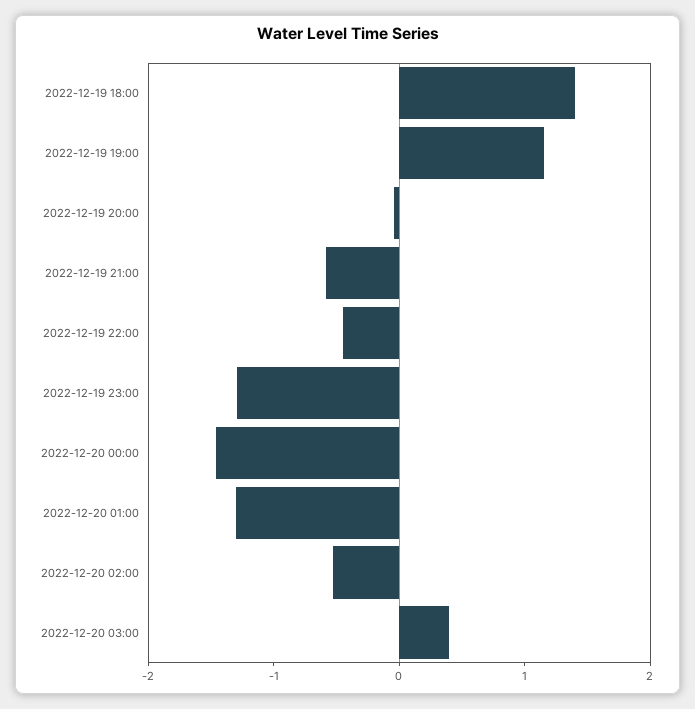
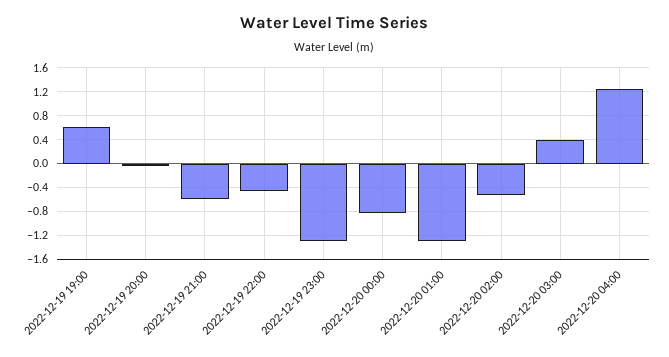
2022-12-19 18:00: 1.4 -> none
2022-12-19 19:00: 1.2 -> 0.6
2022-12-20 00:00: -1.4 -> -0.8
2022-12-20 04:00: none -> 1.2

